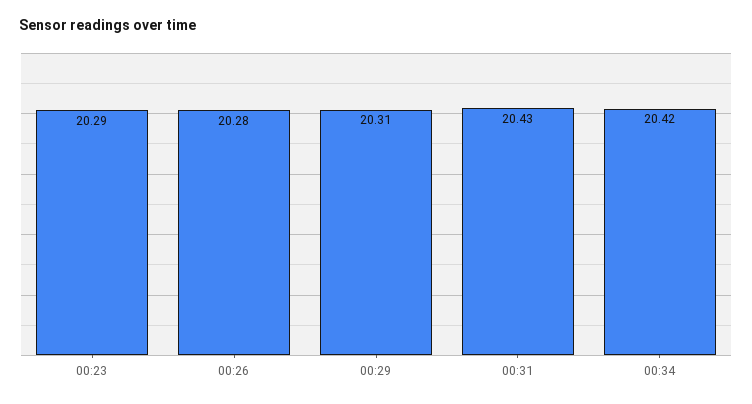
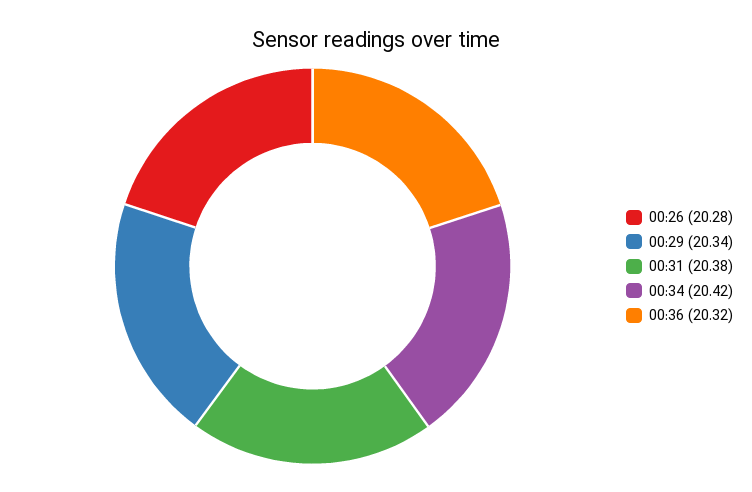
00:23: 20.29 -> none
00:29: 20.31 -> 20.34
00:31: 20.43 -> 20.38
00:36: none -> 20.32

